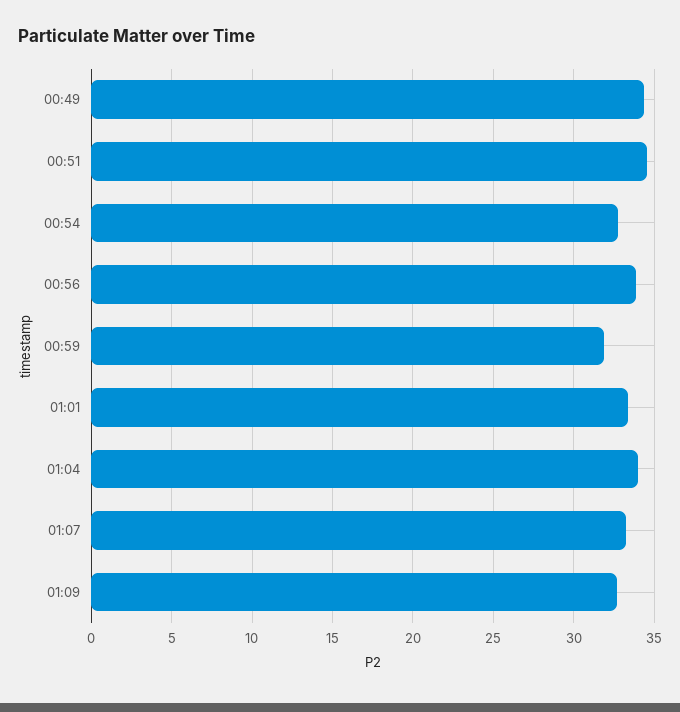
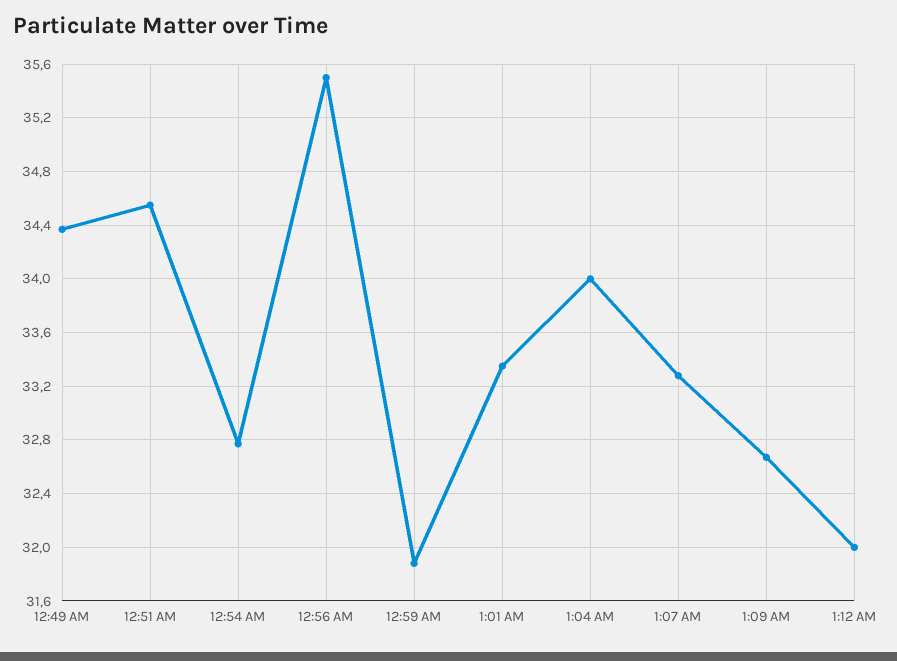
00:56: 34 -> 35.5
1:12 AM: none -> 32

